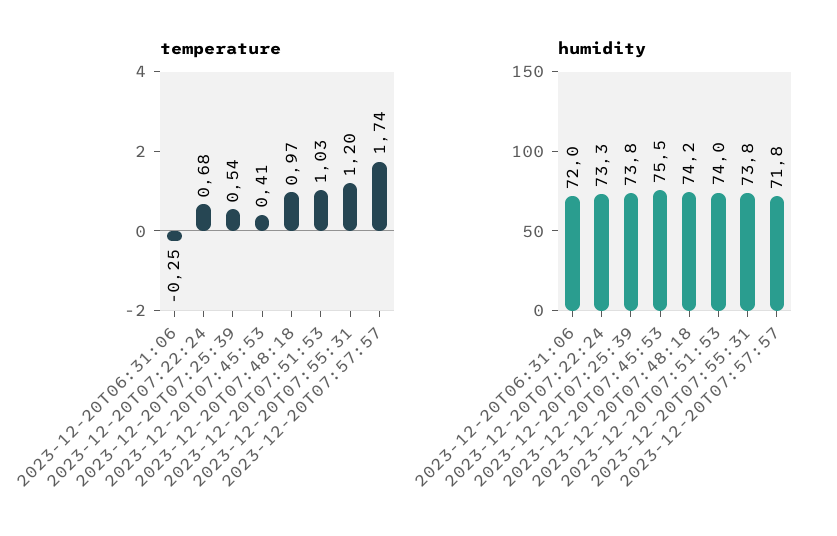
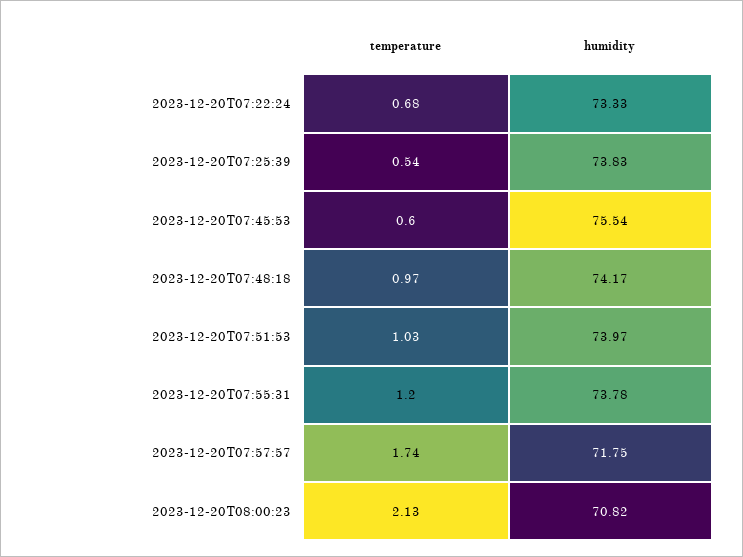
temperature, 2023-12-20T06:31:06: -0.25 -> none
temperature, 2023-12-20T07:45:53: 0.41 -> 0.6
humidity, 2023-12-20T06:31:06: 72 -> none
temperature, 2023-12-20T08:00:23: none -> 2.13
humidity, 2023-12-20T08:00:23: none -> 70.82

